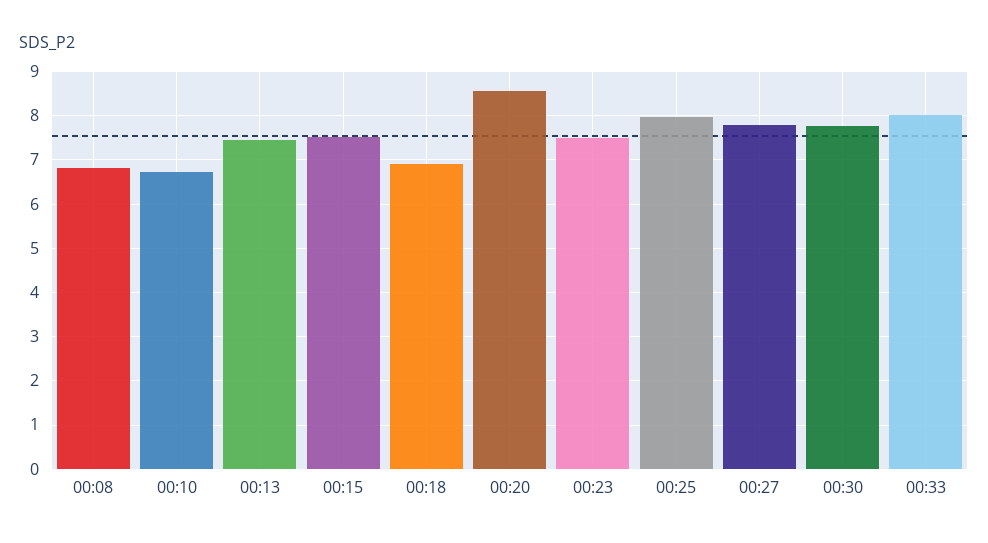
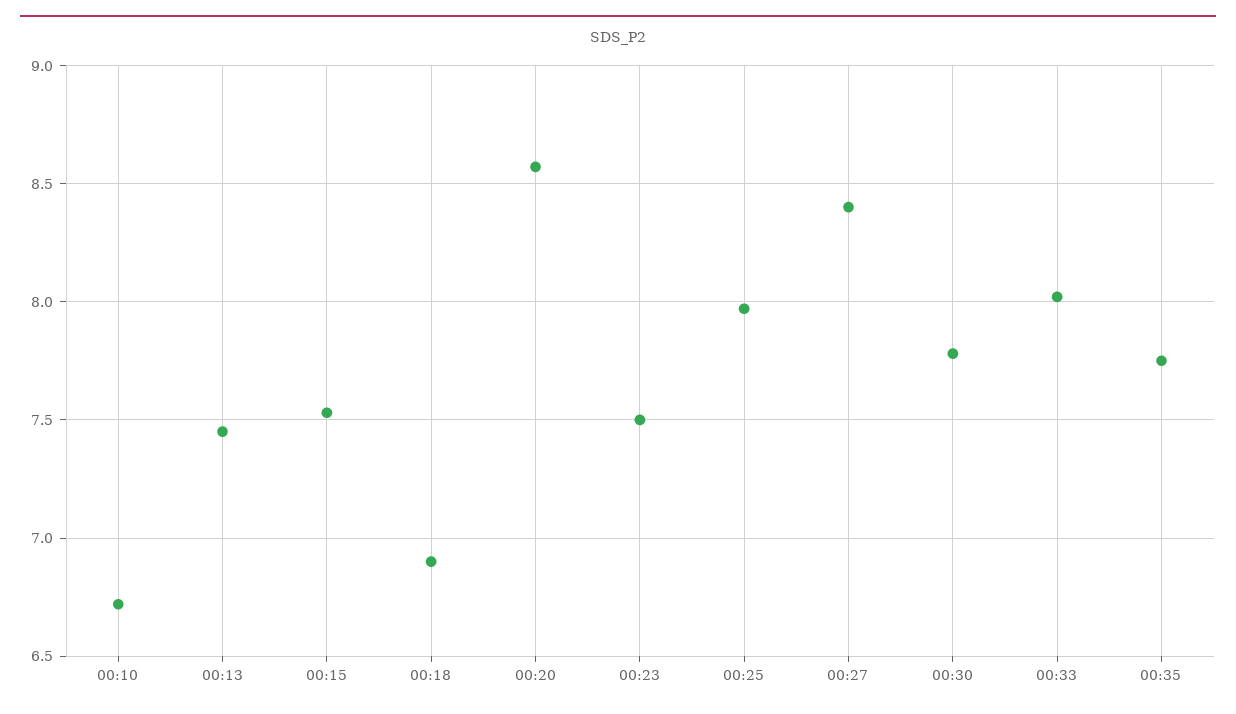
00:08: 6.8 -> none
00:27: 7.8 -> 8.4
00:35: none -> 7.75

